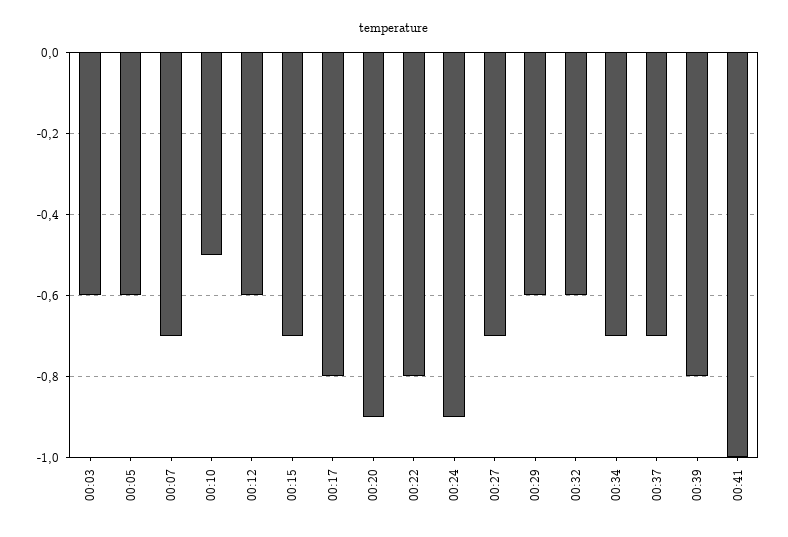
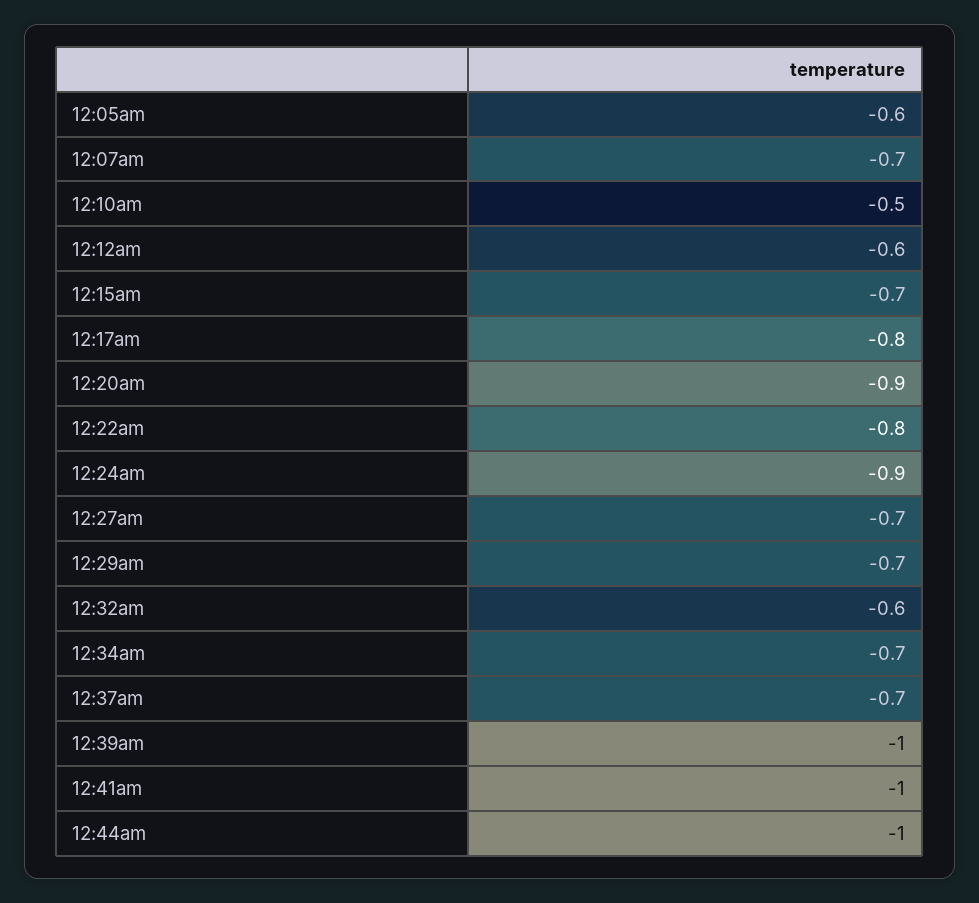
00:03: -0.6 -> none
00:29: -0.6 -> -0.7
00:39: -0.8 -> -1
12:44am: none -> -1

